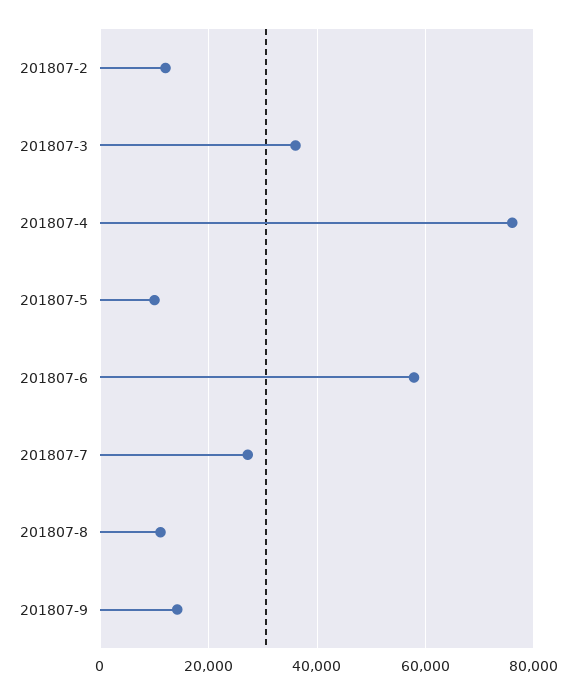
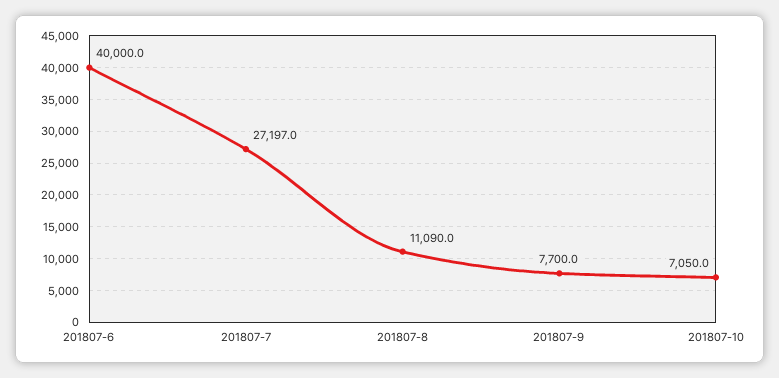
201807-2: 12000 -> none
201807-3: 36000 -> none
201807-4: 76000 -> none
201807-5: 10000 -> none
201807-6: 58000 -> 40000
201807-9: 14000 -> 7700
201807-10: none -> 7050

